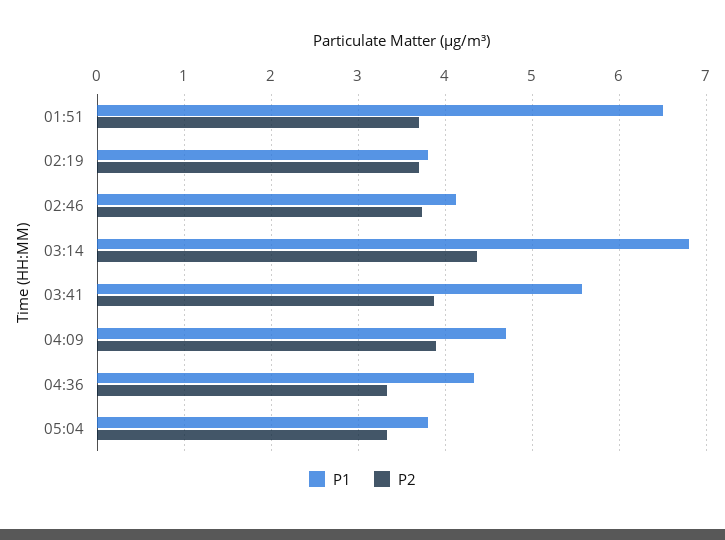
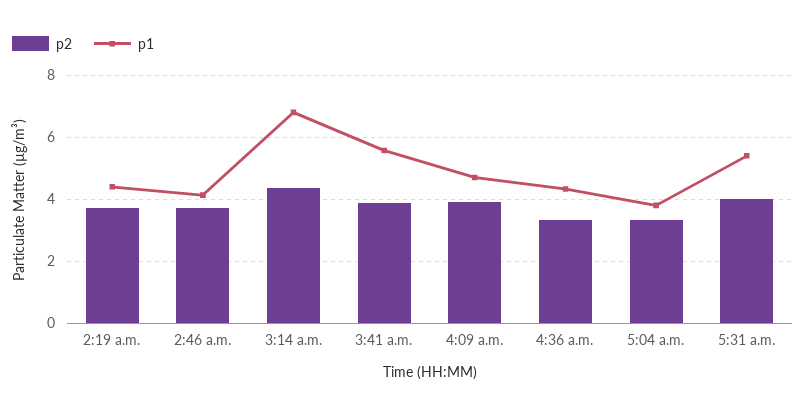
P1, 01:51: 6.5 -> none
P2, 01:51: 3.7 -> none
P1, 02:19: 3.8 -> 4.4
P2, 5:31 a.m.: none -> 4
P1, 5:31 a.m.: none -> 5.4

